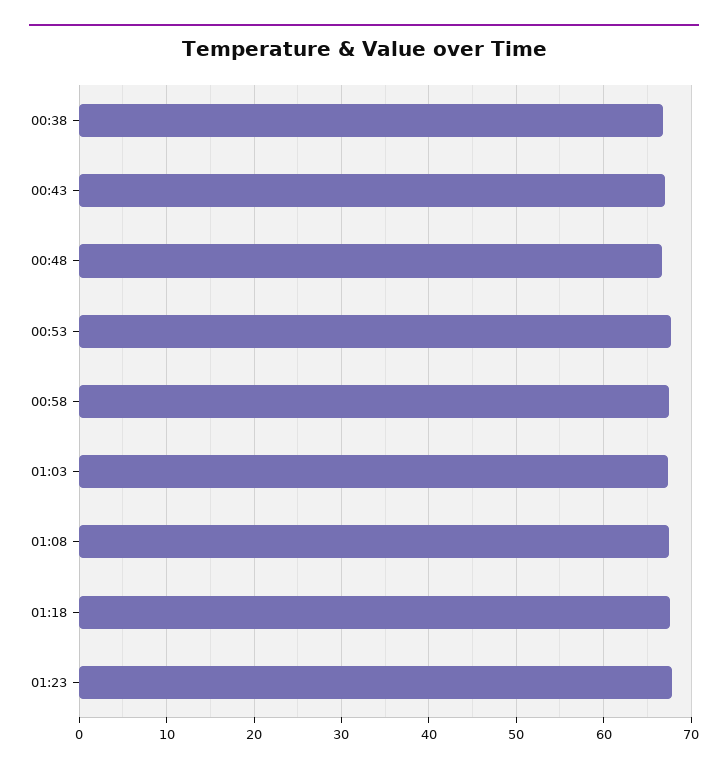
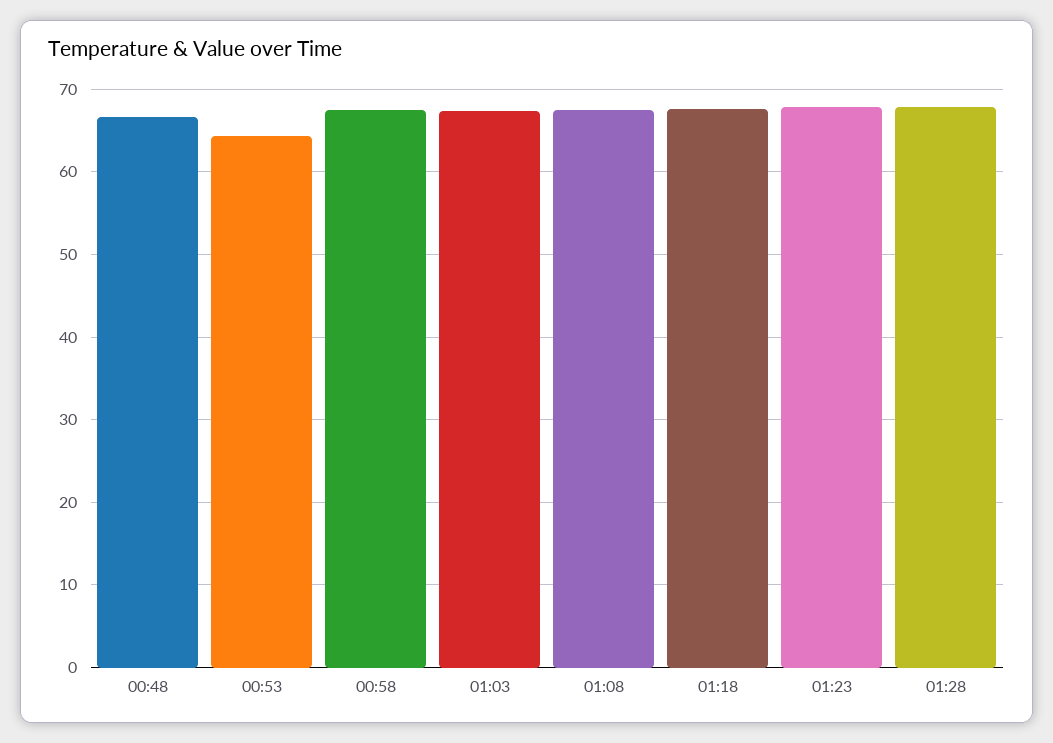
00:38: 67 -> none
00:43: 67 -> none
00:53: 68 -> 64
01:28: none -> 68

